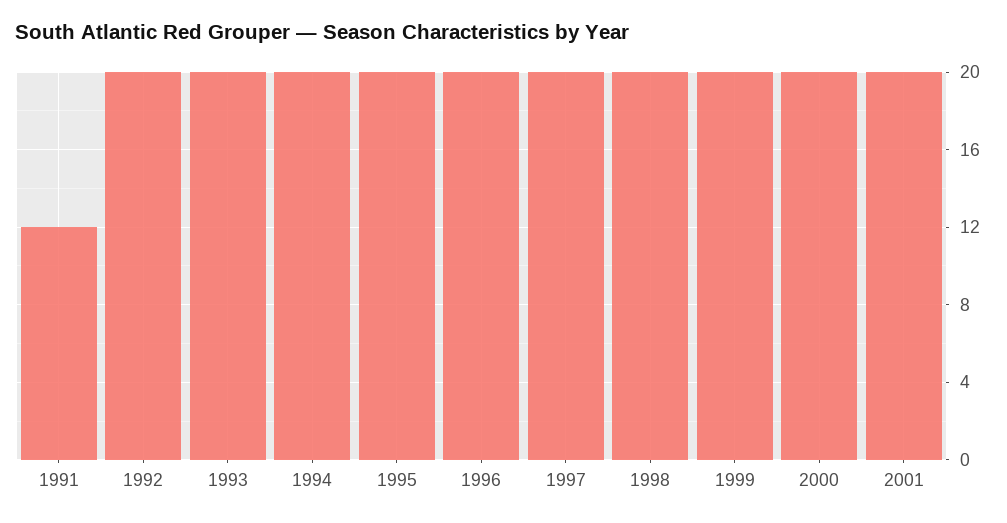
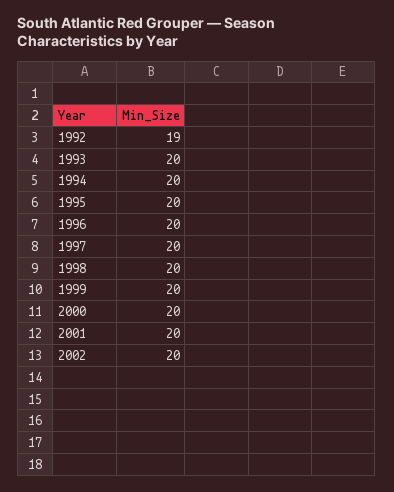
1991: 12 -> none
1992: 20 -> 19
2002: none -> 20

